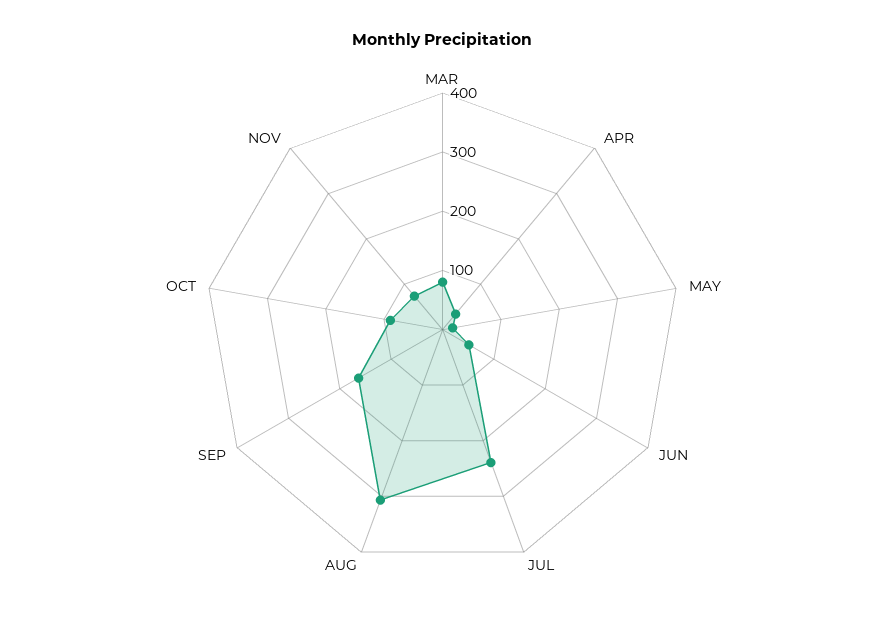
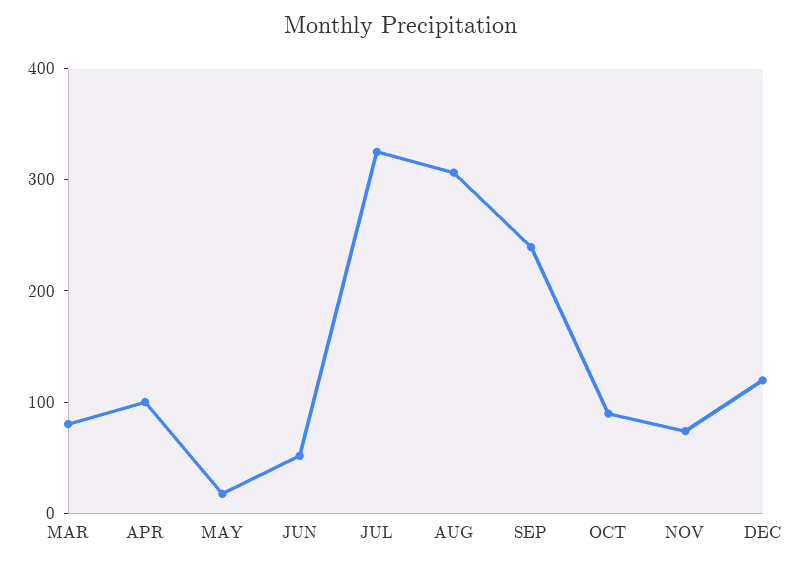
APR: 40 -> 100
JUL: 240 -> 320
SEP: 160 -> 240
DEC: none -> 120

